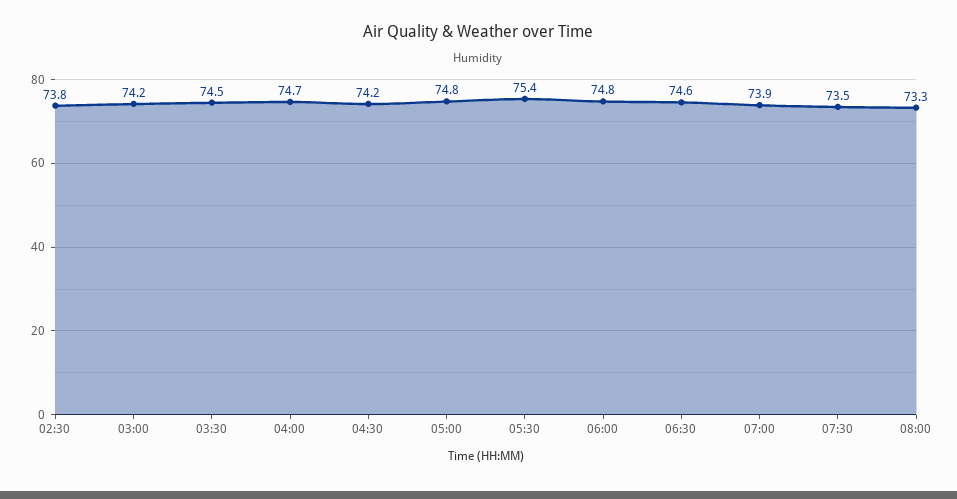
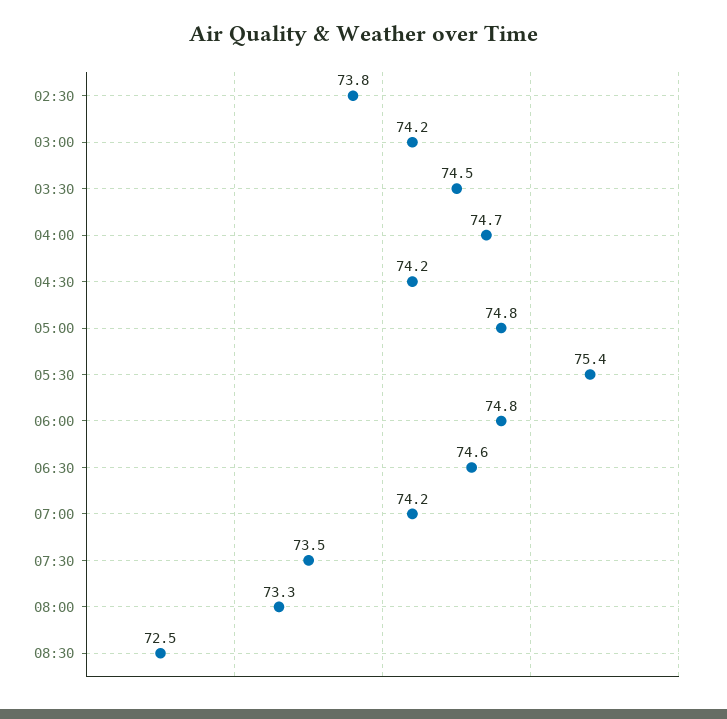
07:00: 73.9 -> 74.2
08:30: none -> 72.5

